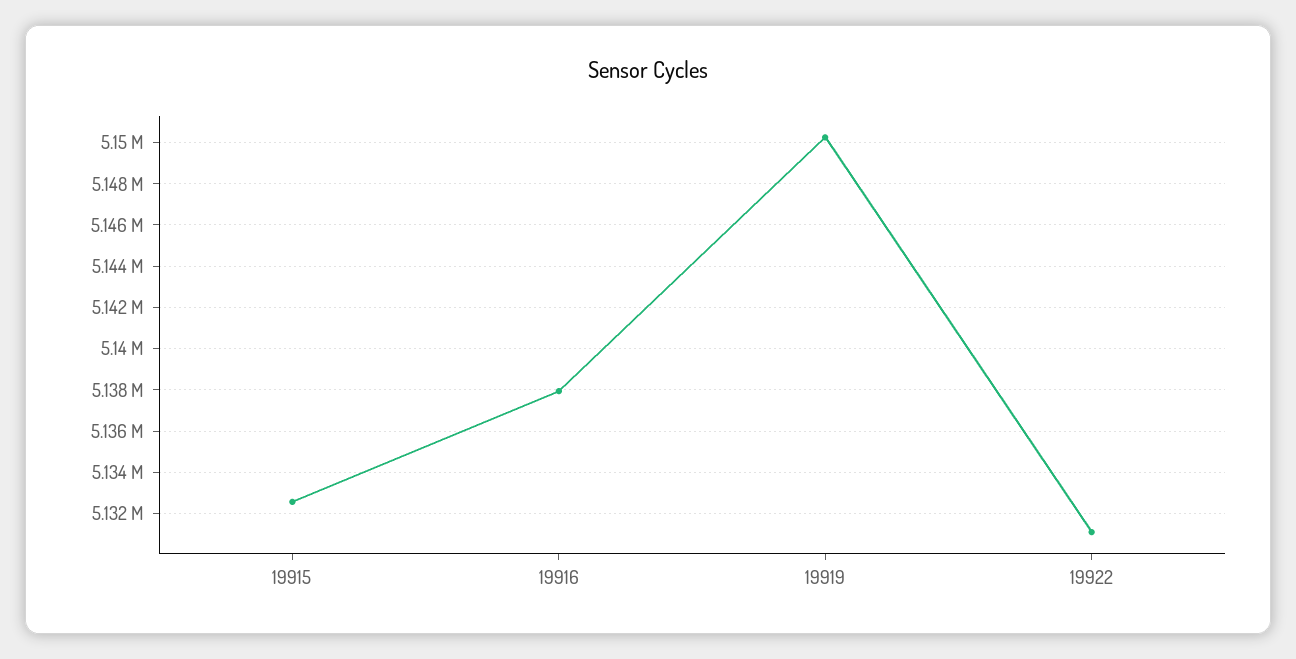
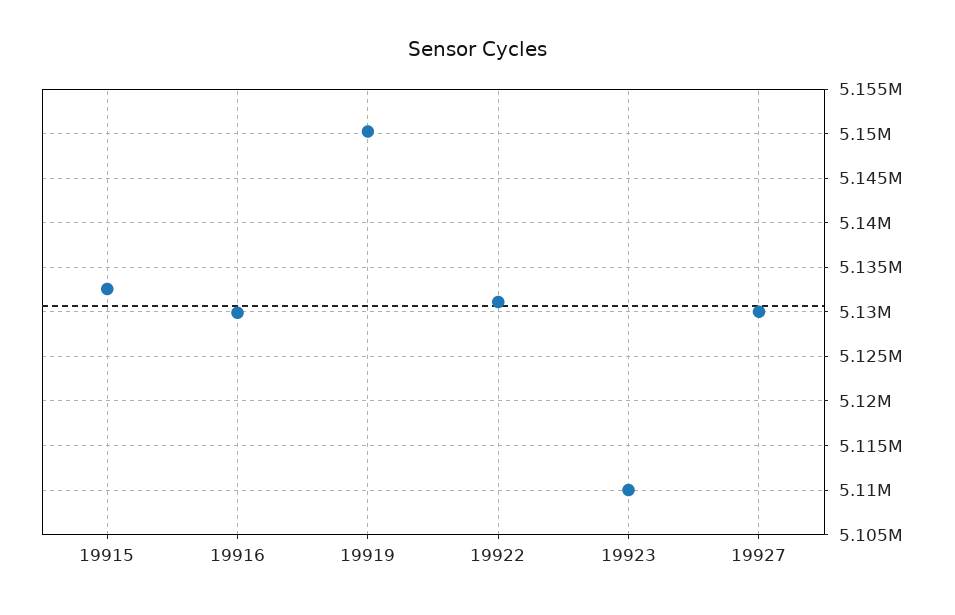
19916: 5138000 -> 5130000
19923: none -> 5110000
19927: none -> 5130000

